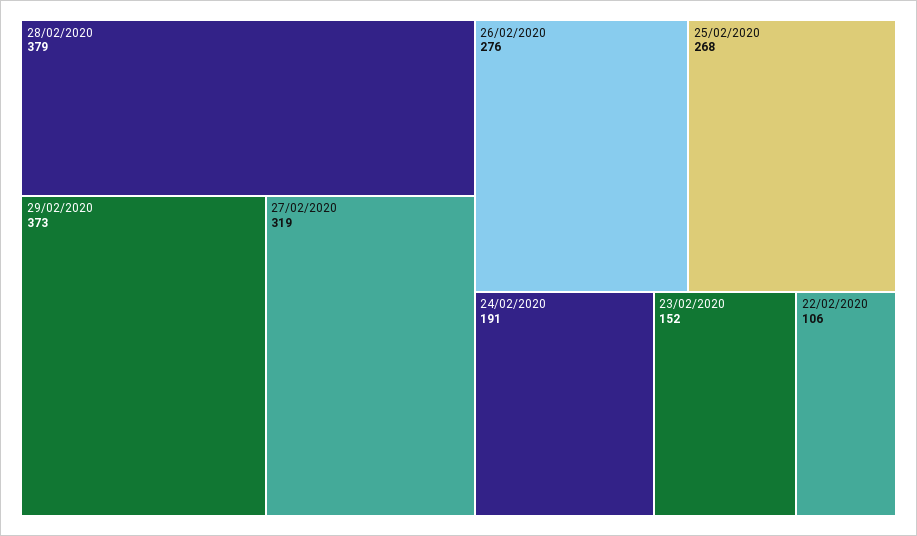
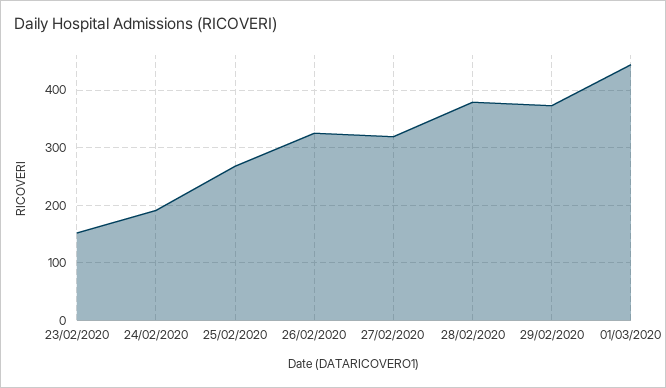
26/02/2020: 276 -> 320
22/02/2020: 106 -> none
01/03/2020: none -> 440

